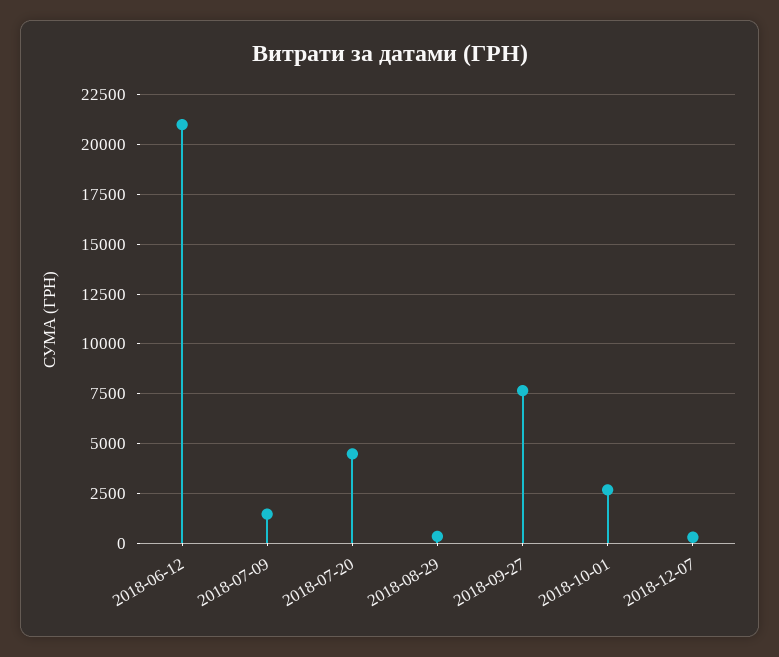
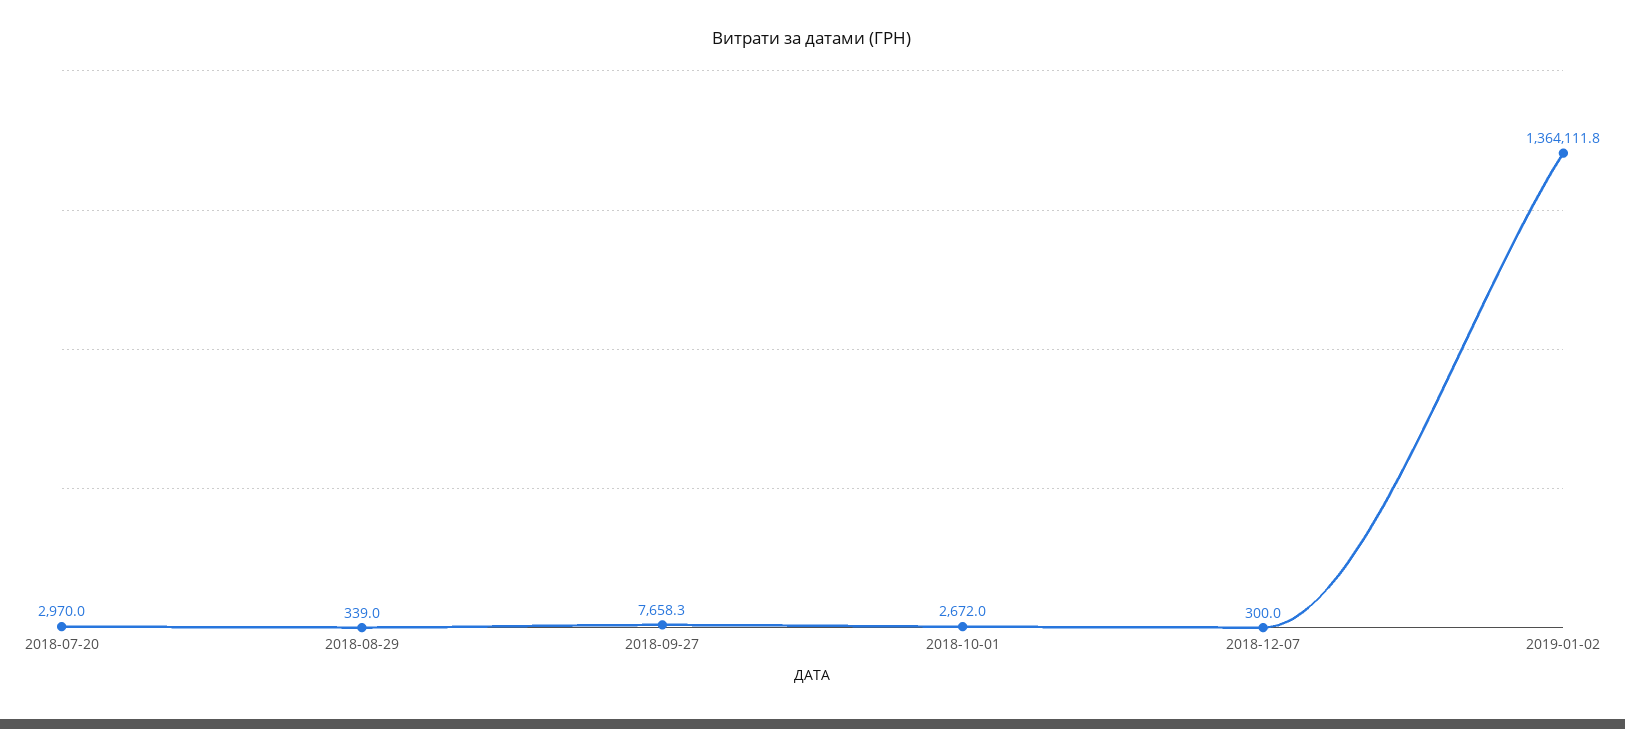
2018-06-12: 21000 -> none
2018-07-09: 1500 -> none
2018-07-20: 4500 -> 2970
2019-01-02: none -> 1364111.8

